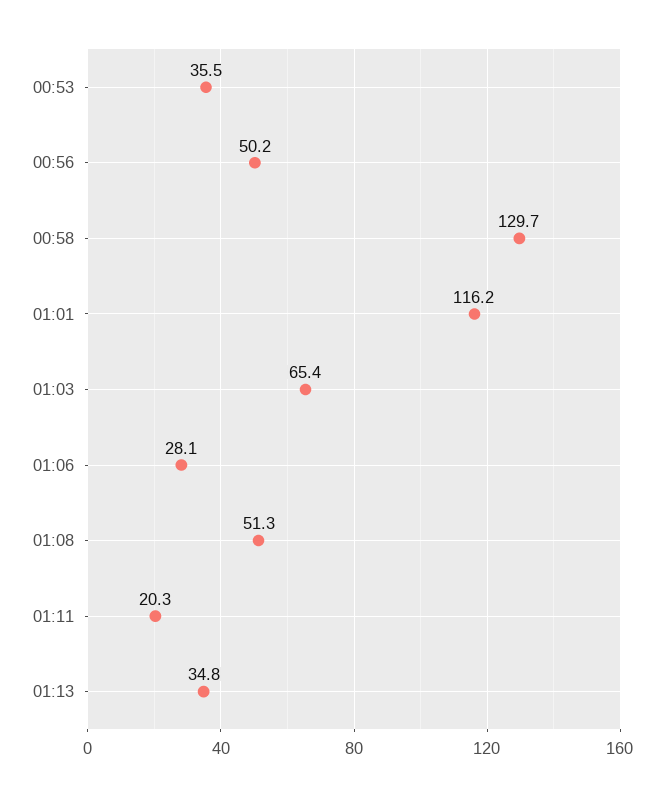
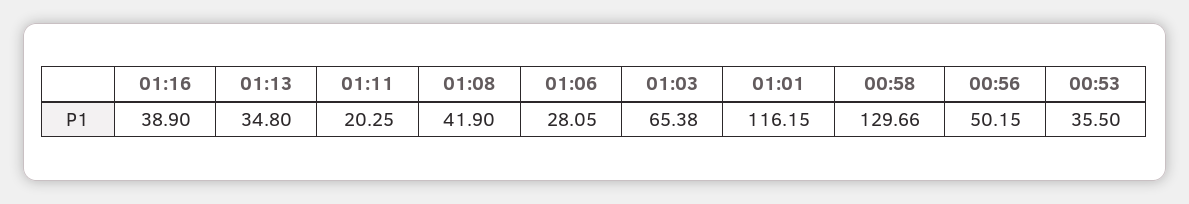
01:08: 51.3 -> 41.9
01:16: none -> 38.9

